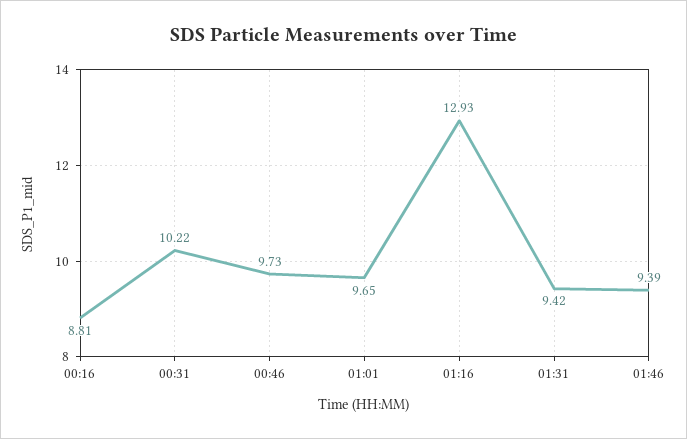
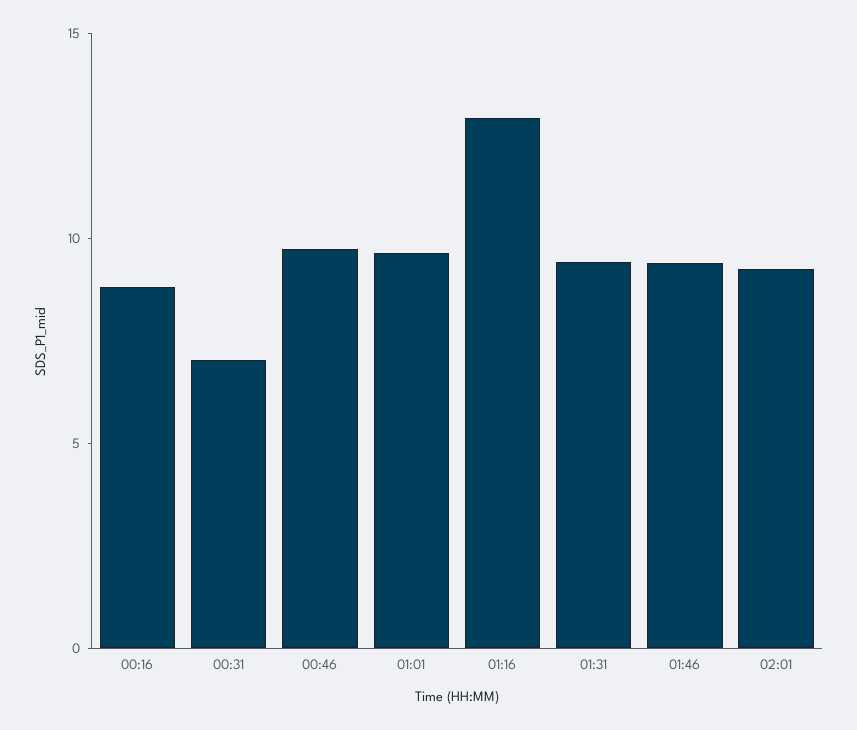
00:31: 10.22 -> 7
02:01: none -> 9

